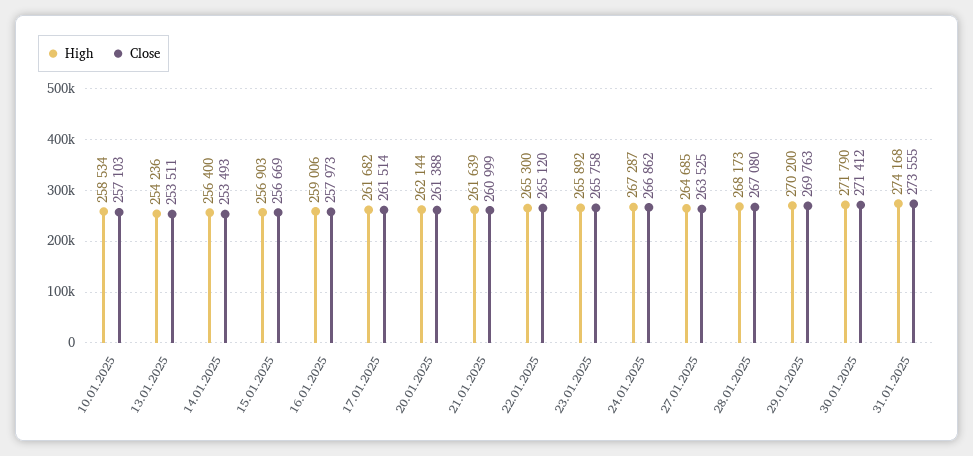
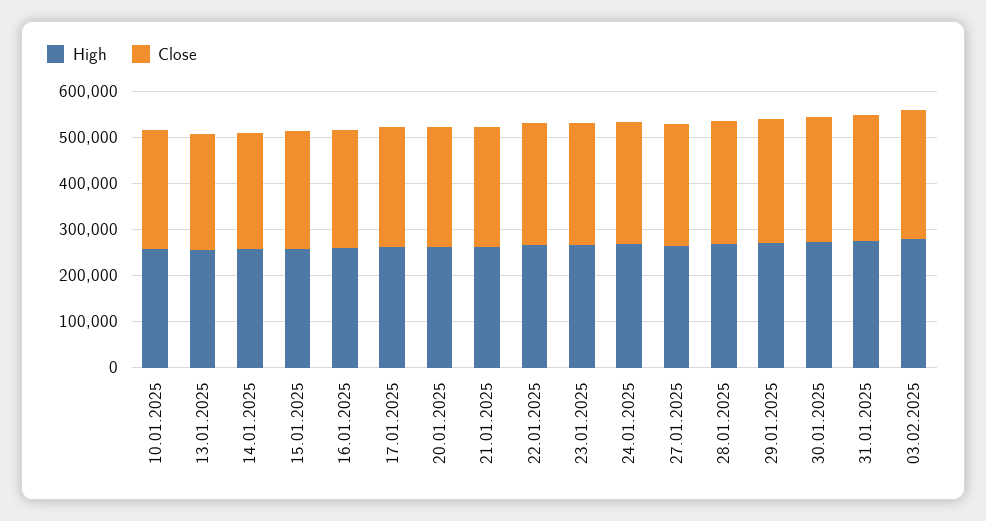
High, 03.02.2025: none -> 280000
Close, 03.02.2025: none -> 280000

